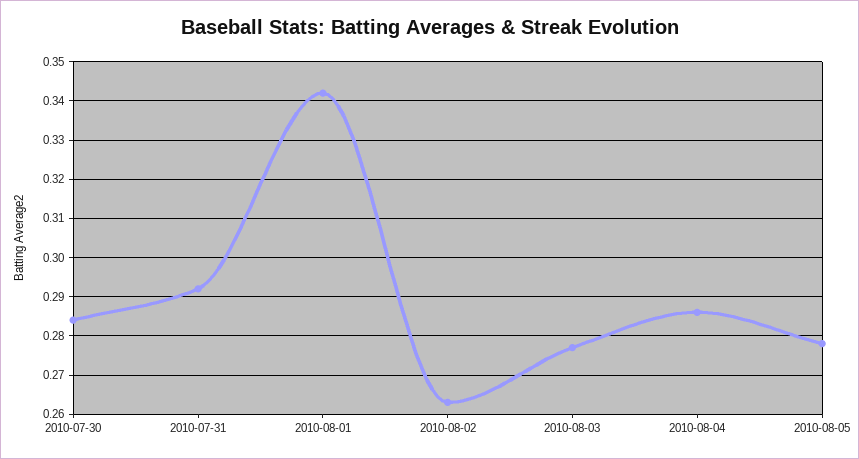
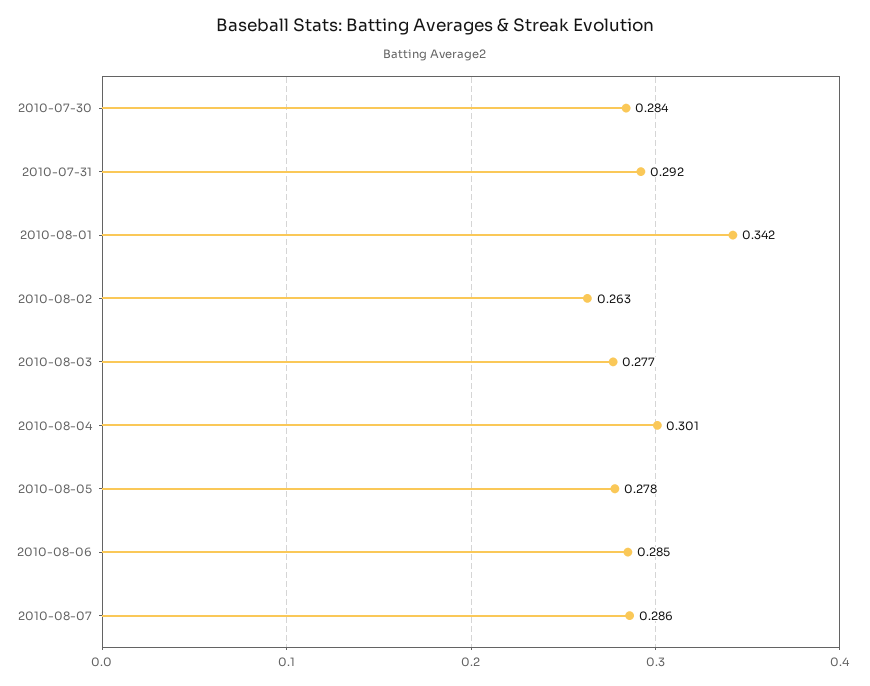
2010-08-04: 0.285 -> 0.301
2010-08-06: none -> 0.285
2010-08-07: none -> 0.286

